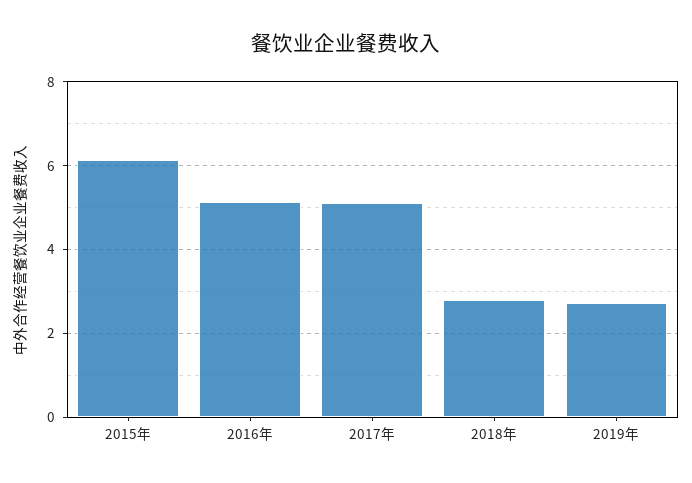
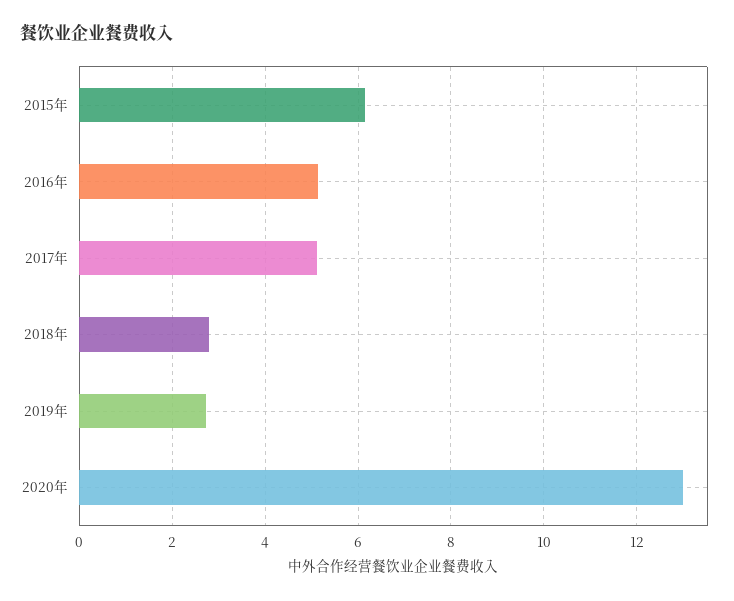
2020年: none -> 13

